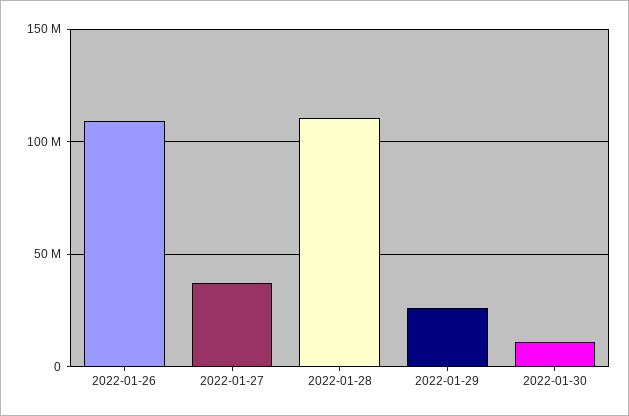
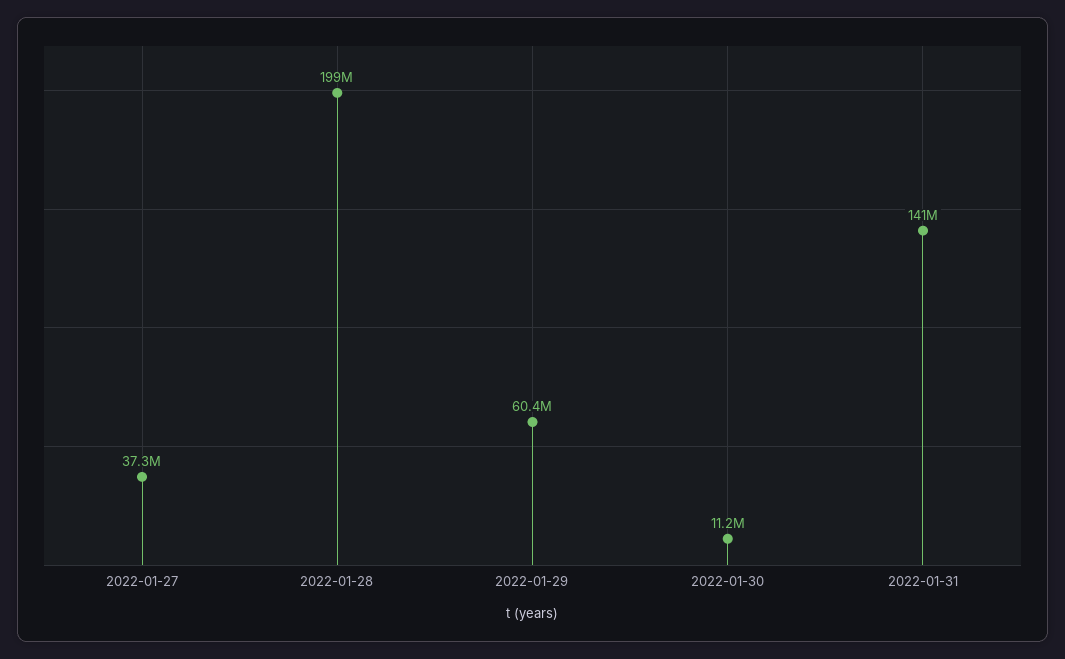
2022-01-26: 110000000 -> none
2022-01-28: 110000000 -> 199000000
2022-01-29: 25000000 -> 60400000
2022-01-31: none -> 141000000

